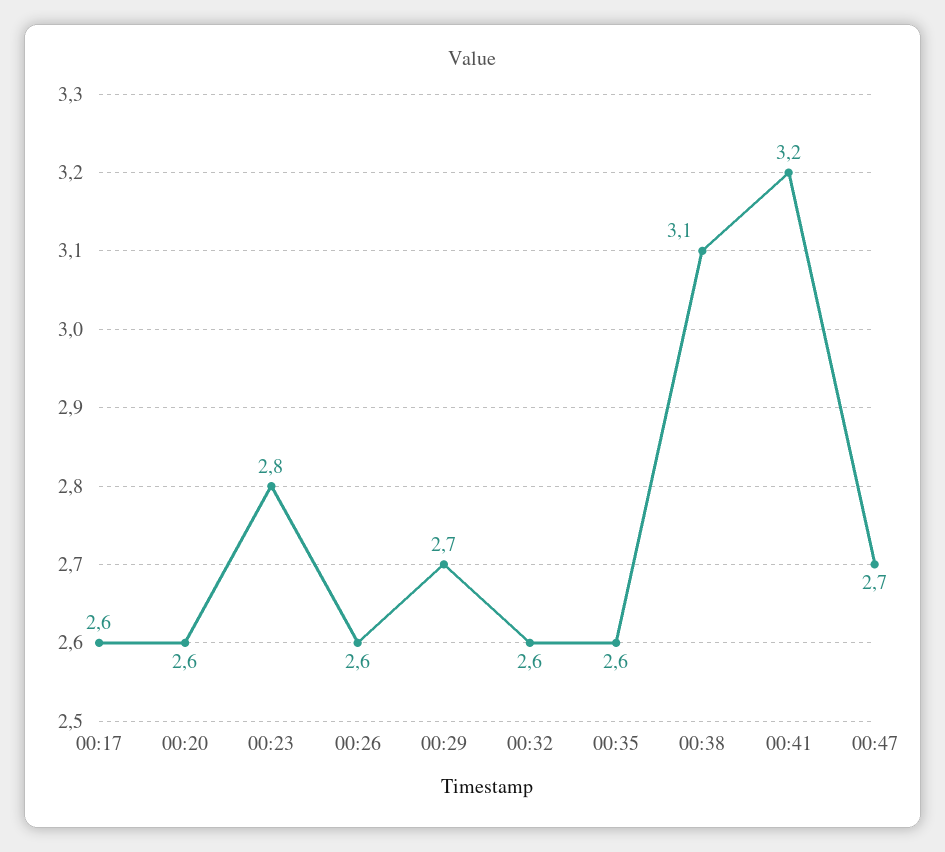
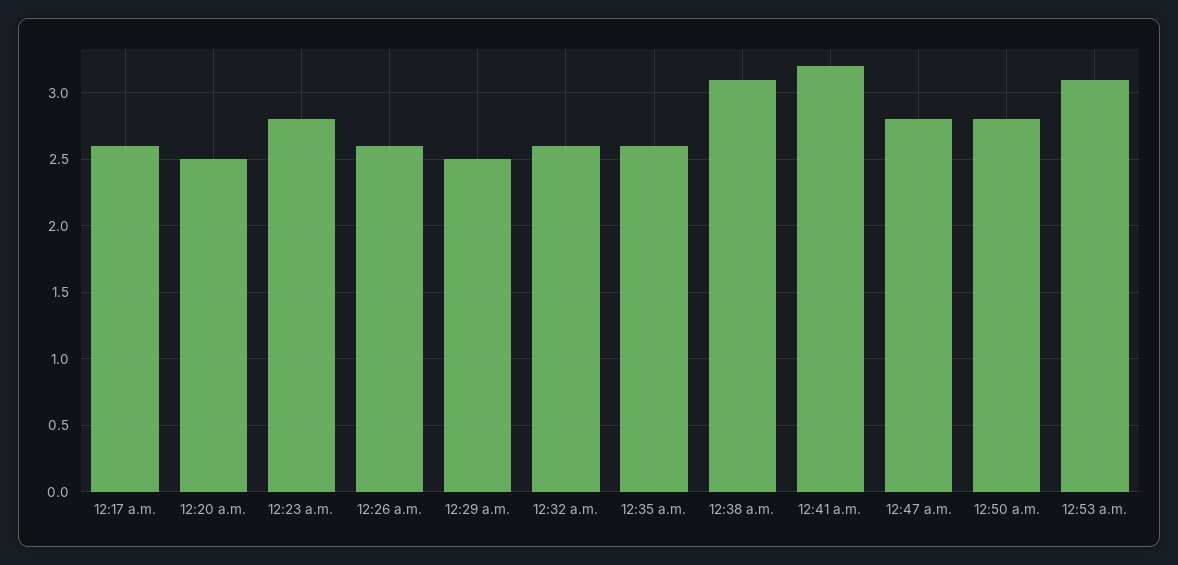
00:20: 2.6 -> 2.5
00:29: 2.7 -> 2.5
00:47: 2.7 -> 2.8
12:50 a.m.: none -> 2.8
12:53 a.m.: none -> 3.1

